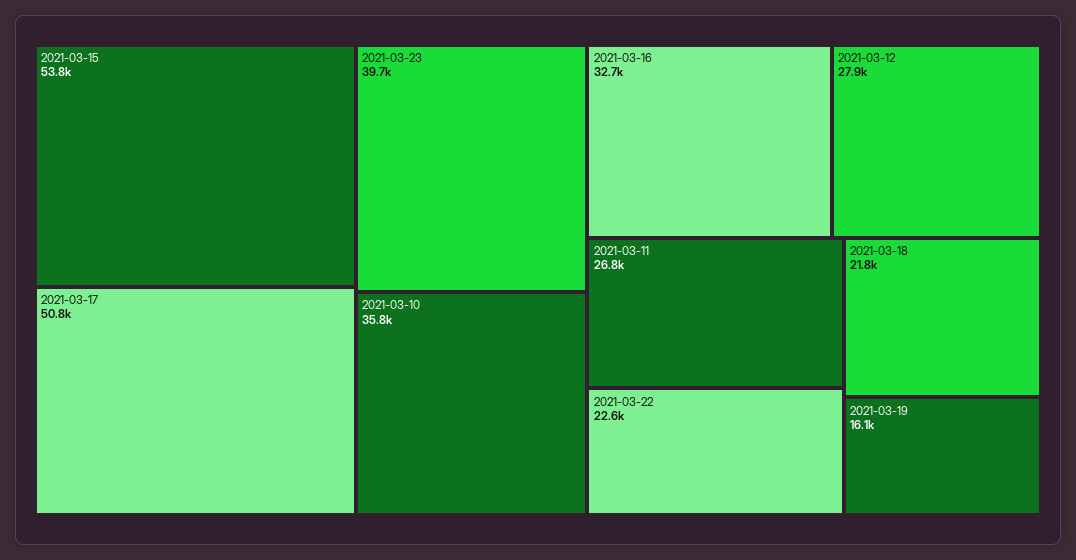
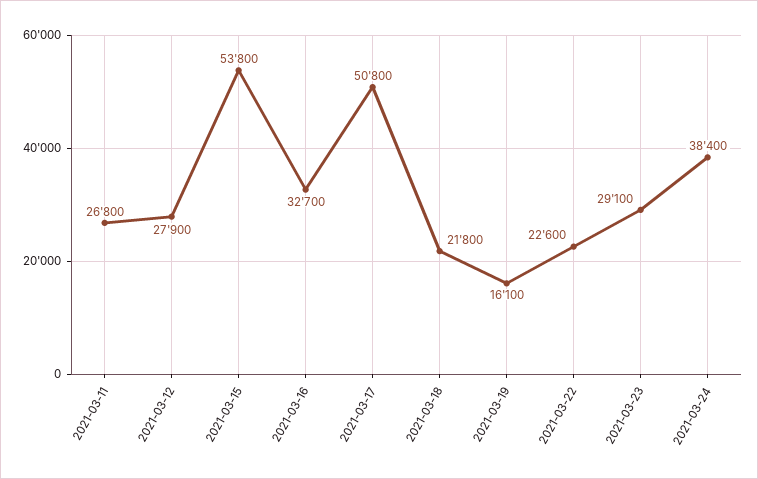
2021-03-23: 39700 -> 29100
2021-03-10: 35800 -> none
2021-03-24: none -> 38400

